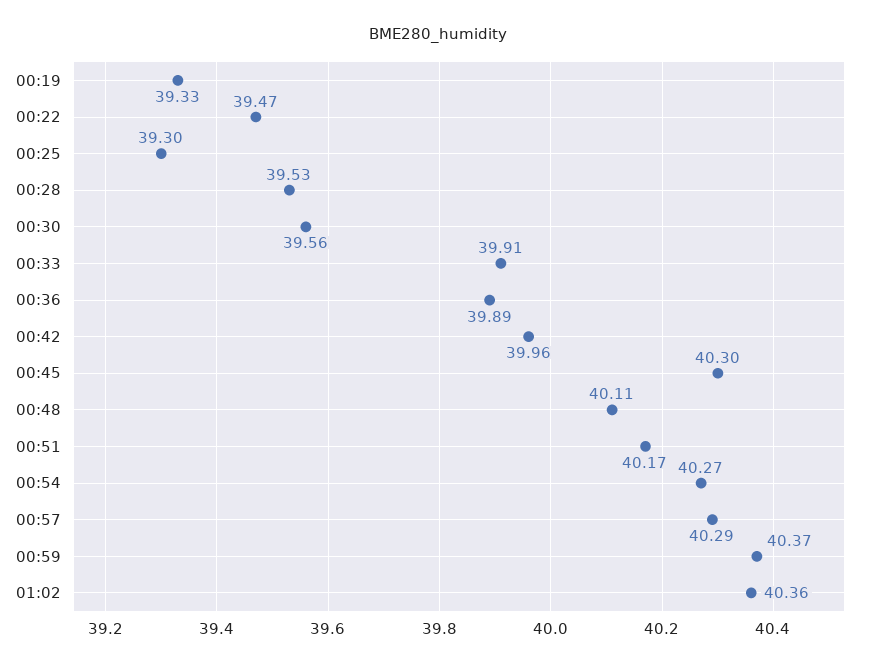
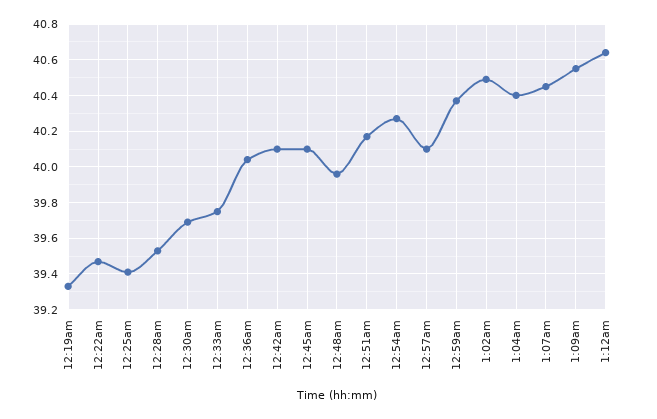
00:25: 39.3 -> 39.4
00:30: 39.56 -> 39.7
00:33: 39.91 -> 39.75
00:36: 39.89 -> 40.05
00:42: 39.96 -> 40.1
00:45: 40.3 -> 40.1
00:48: 40.11 -> 39.95
00:57: 40.29 -> 40.1
01:02: 40.36 -> 40.5
1:04am: none -> 40.4
1:07am: none -> 40.45
1:09am: none -> 40.55
1:12am: none -> 40.65

